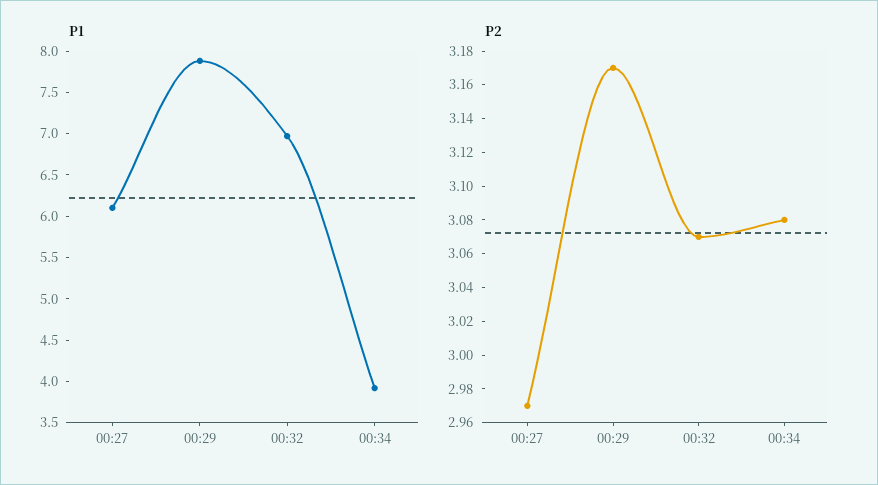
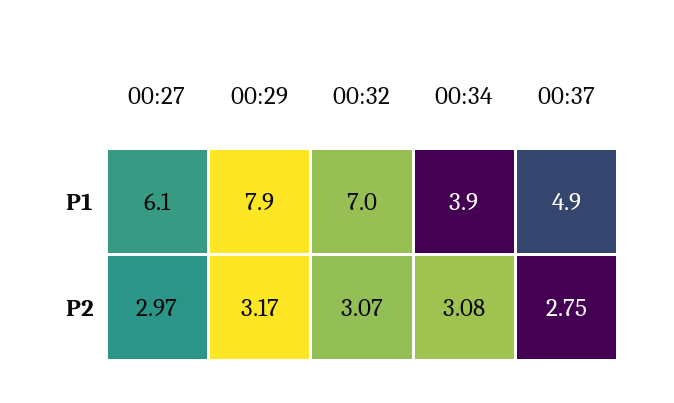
P1, 00:37: none -> 4.9
P2, 00:37: none -> 2.75

